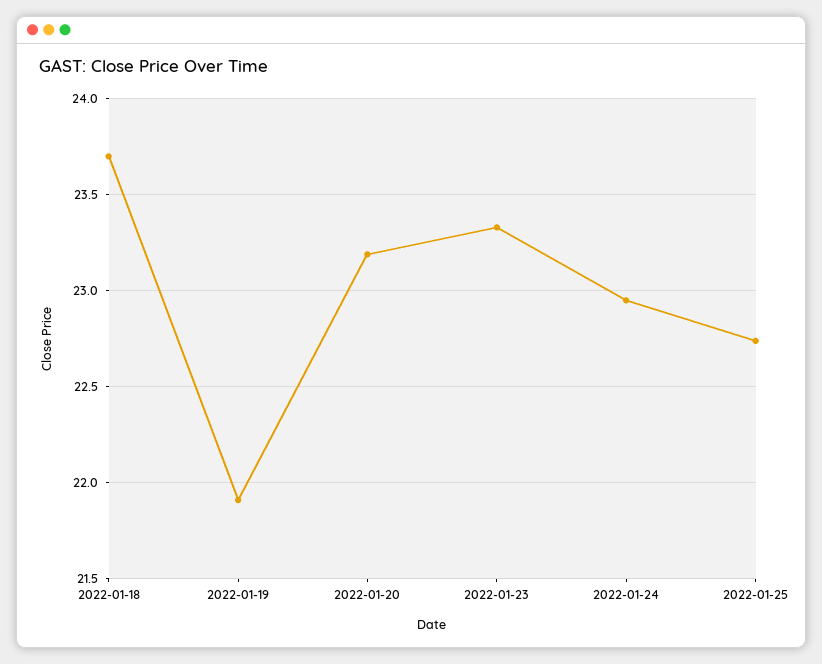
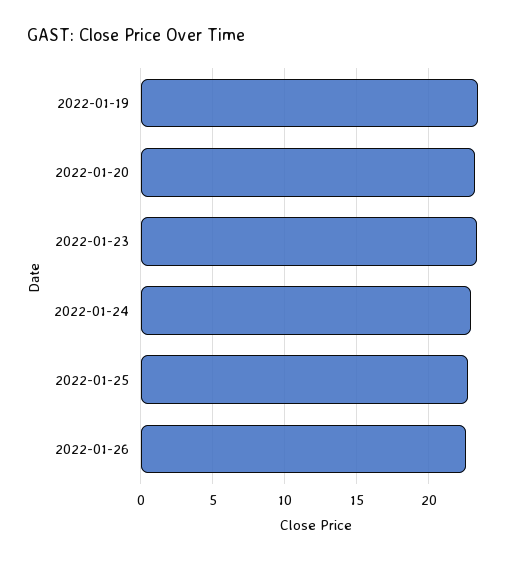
2022-01-18: 23.7 -> none
2022-01-19: 21.9 -> 23.5
2022-01-26: none -> 22.5

